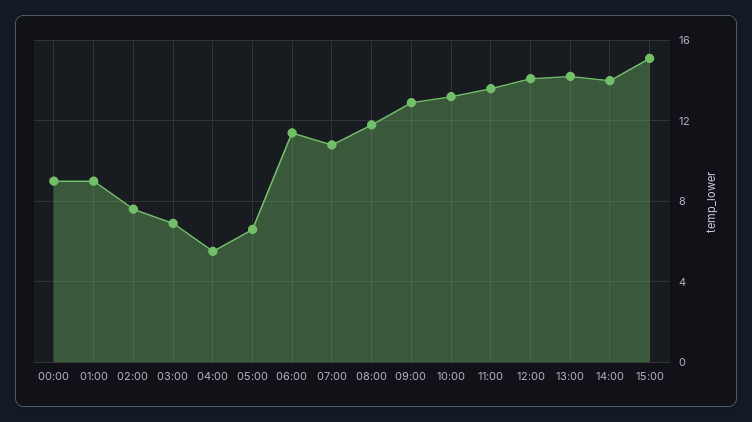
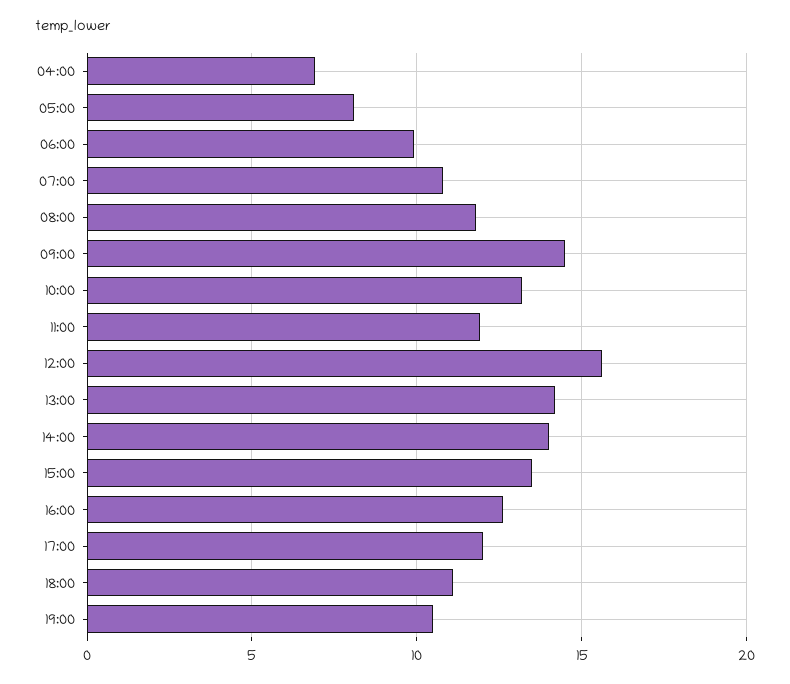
00:00: 9 -> none
01:00: 9 -> none
02:00: 7.5 -> none
03:00: 7 -> none
04:00: 5.5 -> 7
05:00: 6.5 -> 8
06:00: 11.5 -> 10
09:00: 13 -> 14.5
11:00: 13.5 -> 12
12:00: 14 -> 15.5
15:00: 15 -> 13.5
16:00: none -> 12.5
17:00: none -> 12
18:00: none -> 11
19:00: none -> 10.5

